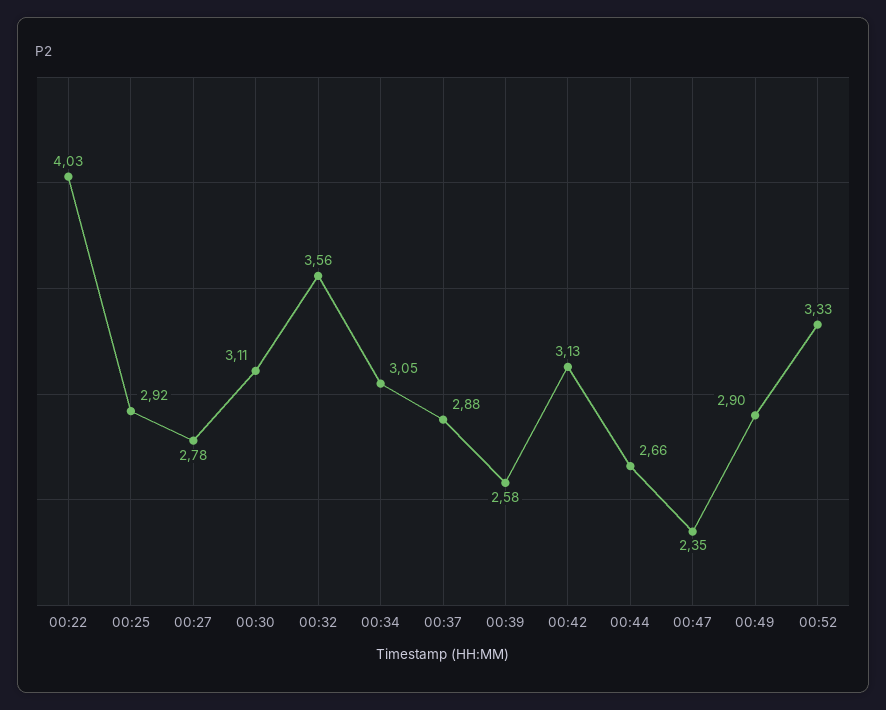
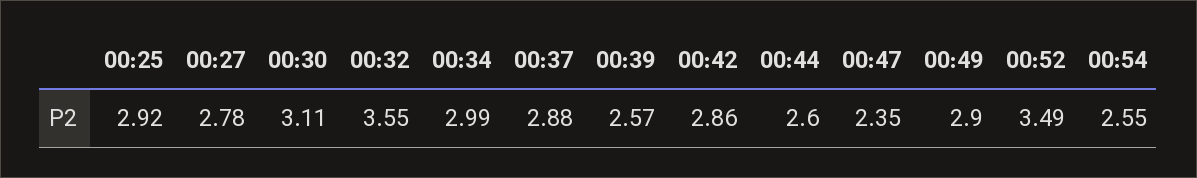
00:22: 4.03 -> none
00:32: 3.56 -> 3.55
00:34: 3.05 -> 2.99
00:39: 2.58 -> 2.57
00:42: 3.13 -> 2.86
00:44: 2.66 -> 2.6
00:52: 3.33 -> 3.49
00:54: none -> 2.55

